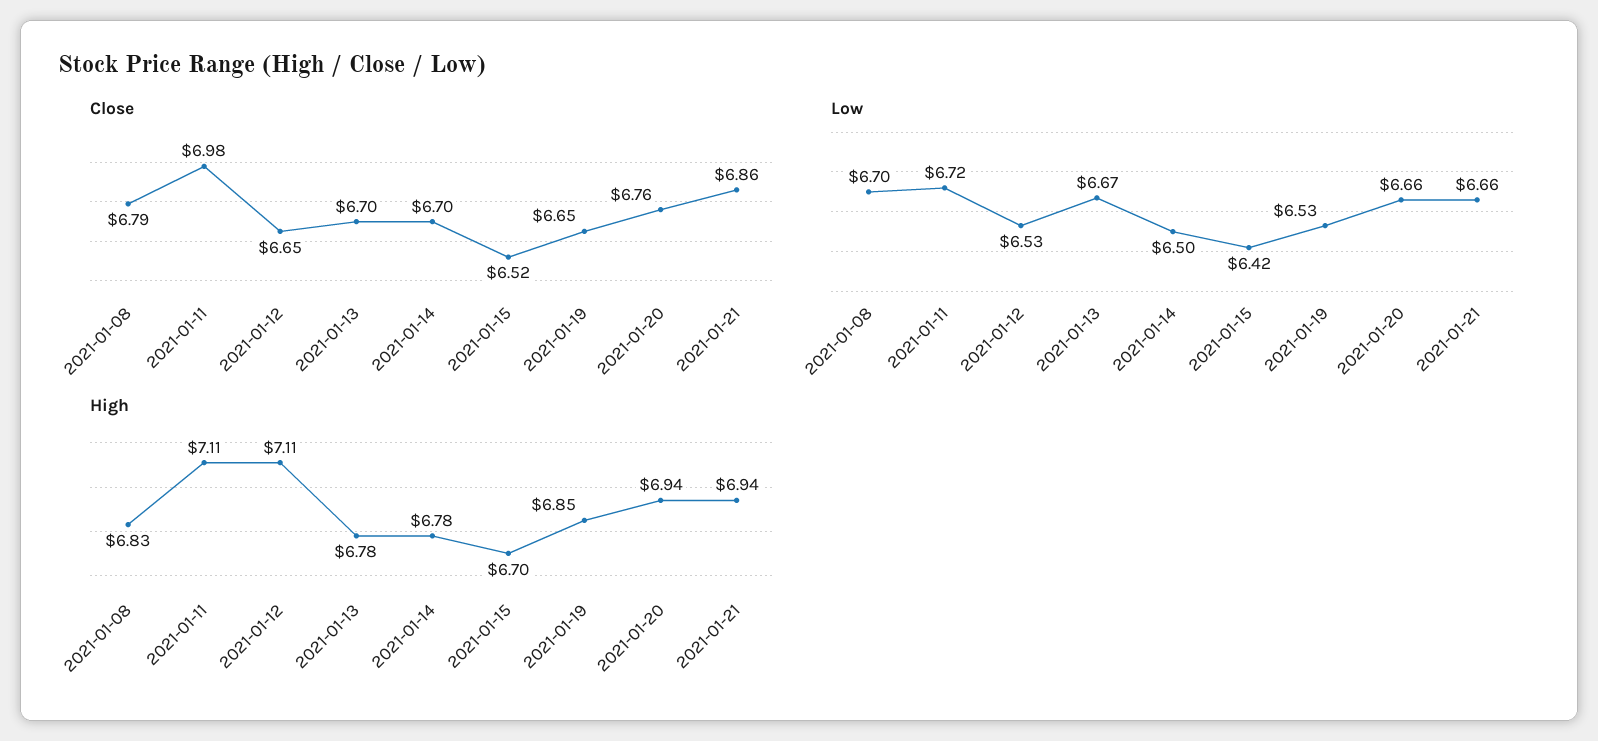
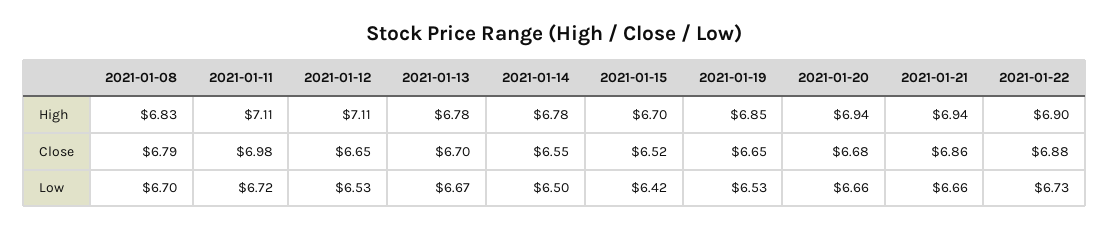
Close, 2021-01-14: 6.7 -> 6.55
Close, 2021-01-20: 6.76 -> 6.68
High, 2021-01-22: none -> 6.9
Close, 2021-01-22: none -> 6.88
Low, 2021-01-22: none -> 6.73

